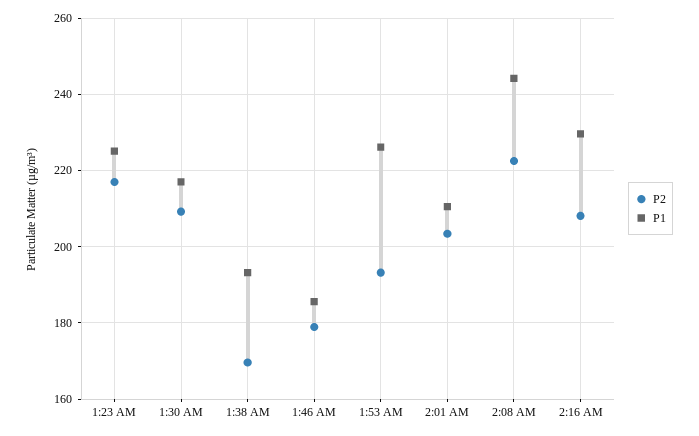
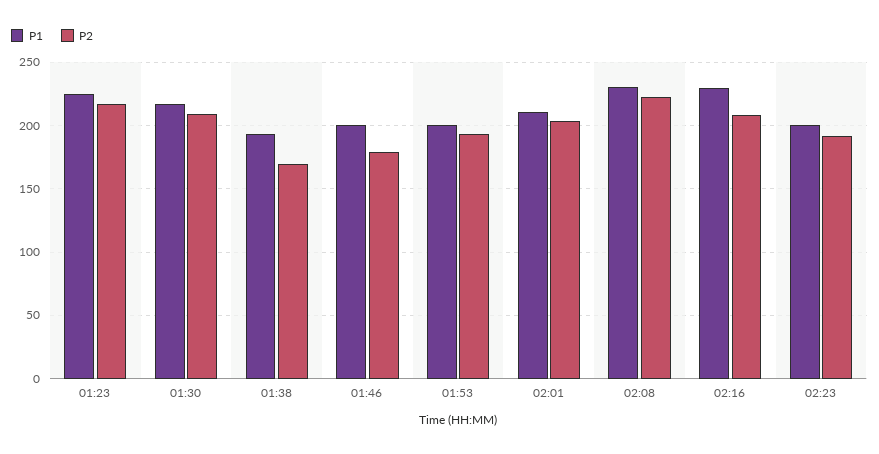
P1, 1:46 AM: 186 -> 200
P1, 1:53 AM: 226 -> 200
P1, 2:08 AM: 244 -> 230
P1, 02:23: none -> 200
P2, 02:23: none -> 190

